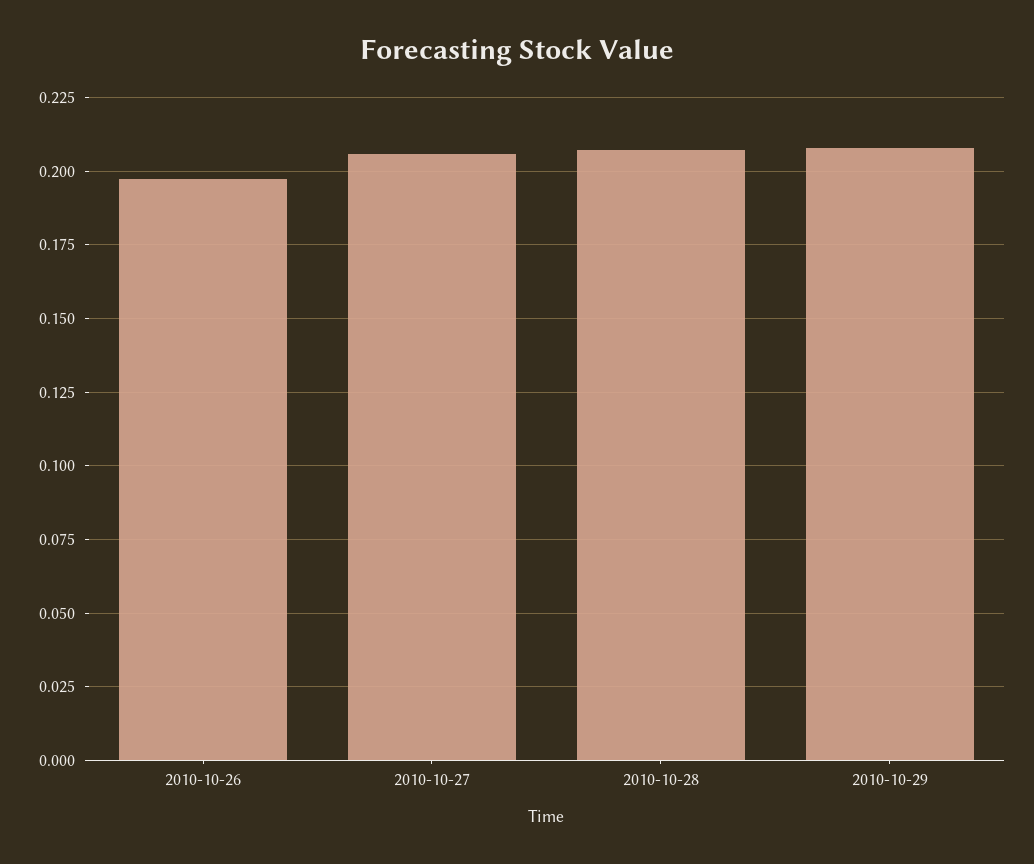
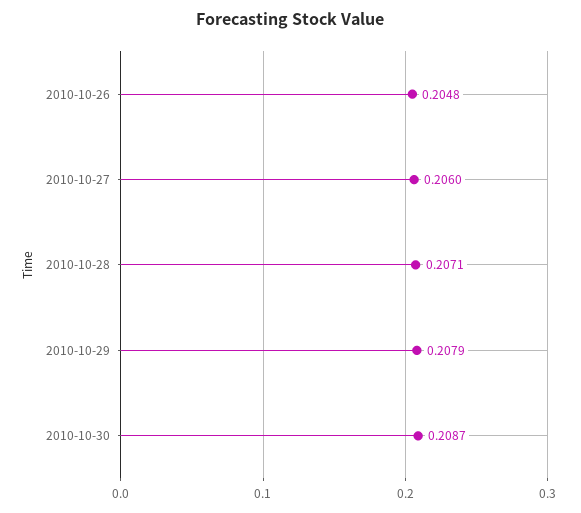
2010-10-26: 0.1975 -> 0.2048
2010-10-30: none -> 0.2087

